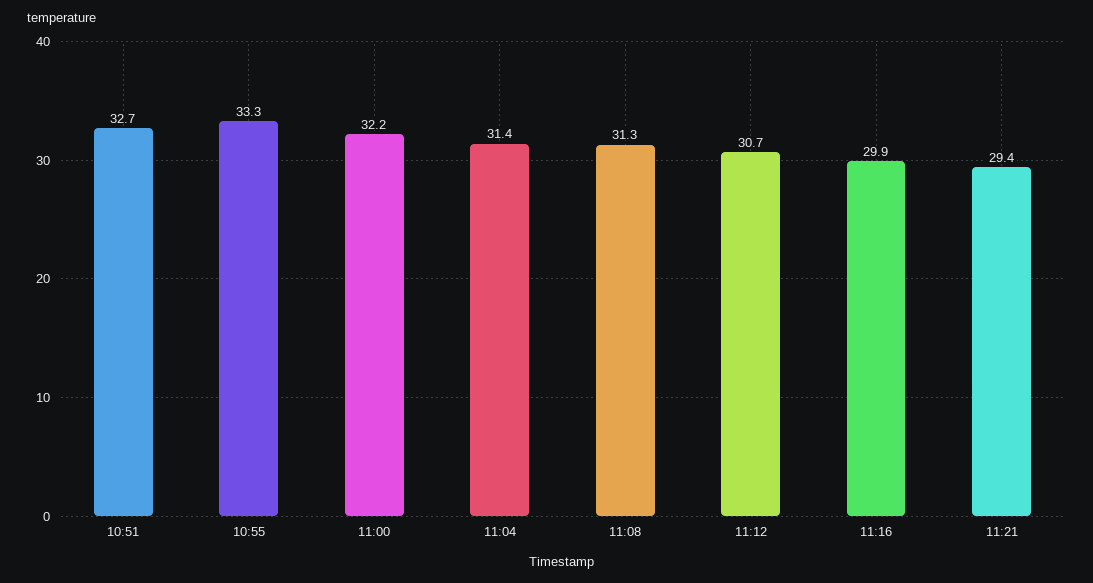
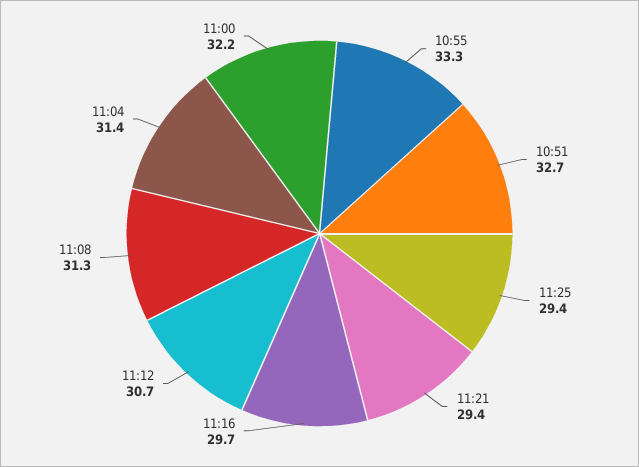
11:16: 29.9 -> 29.7
11:25: none -> 29.4

